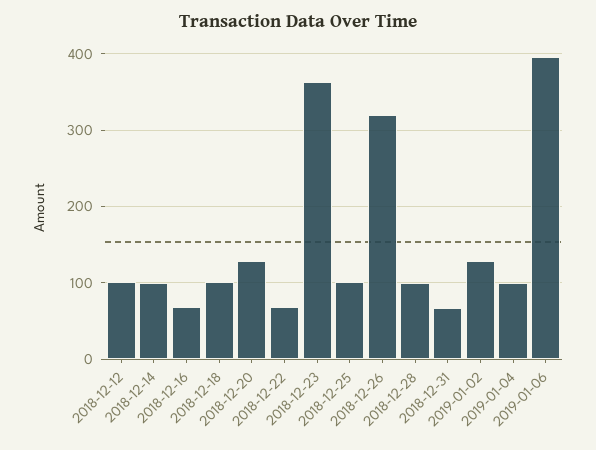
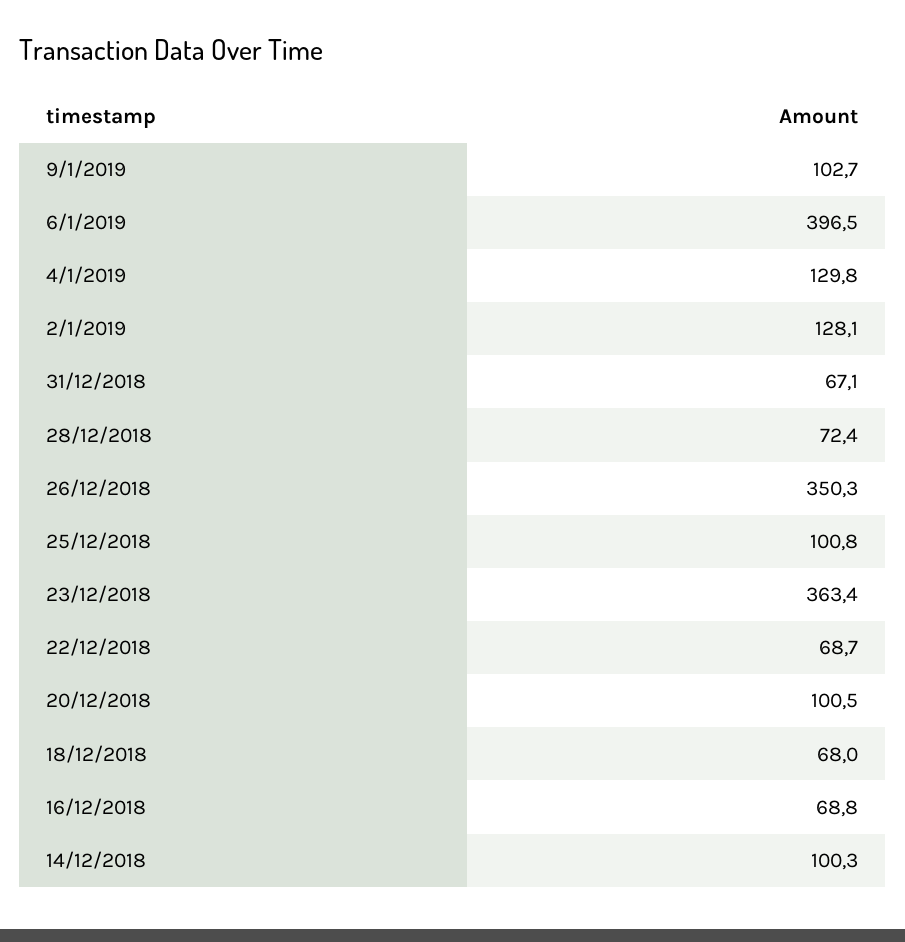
2018-12-12: 100 -> none
2018-12-18: 100 -> 68
2018-12-20: 130 -> 100.5
2018-12-26: 320 -> 350.3
2018-12-28: 100 -> 72.4
2019-01-04: 100 -> 129.8
9/1/2019: none -> 102.7

